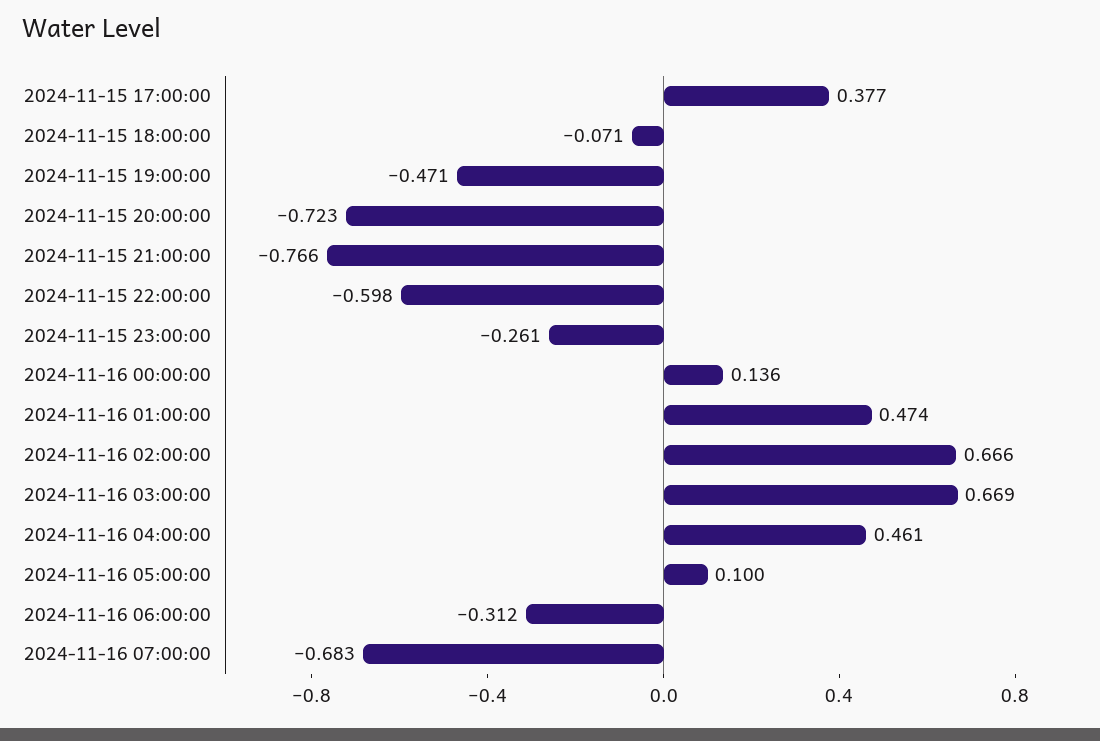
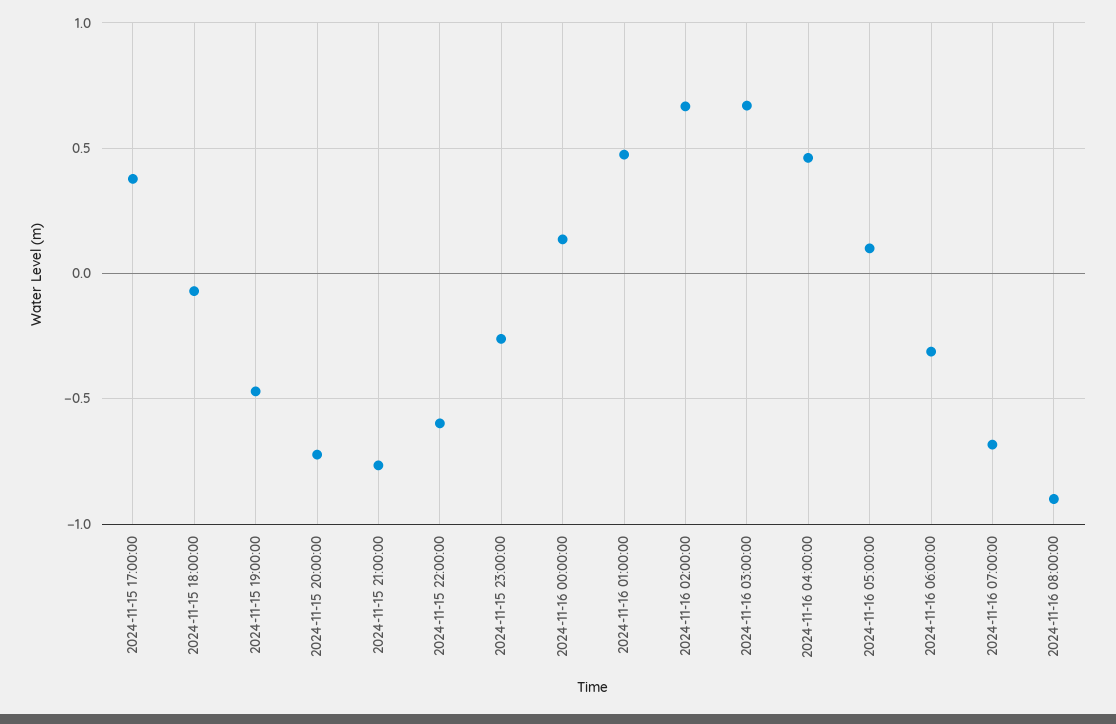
2024-11-16 08:00:00: none -> -0.9

